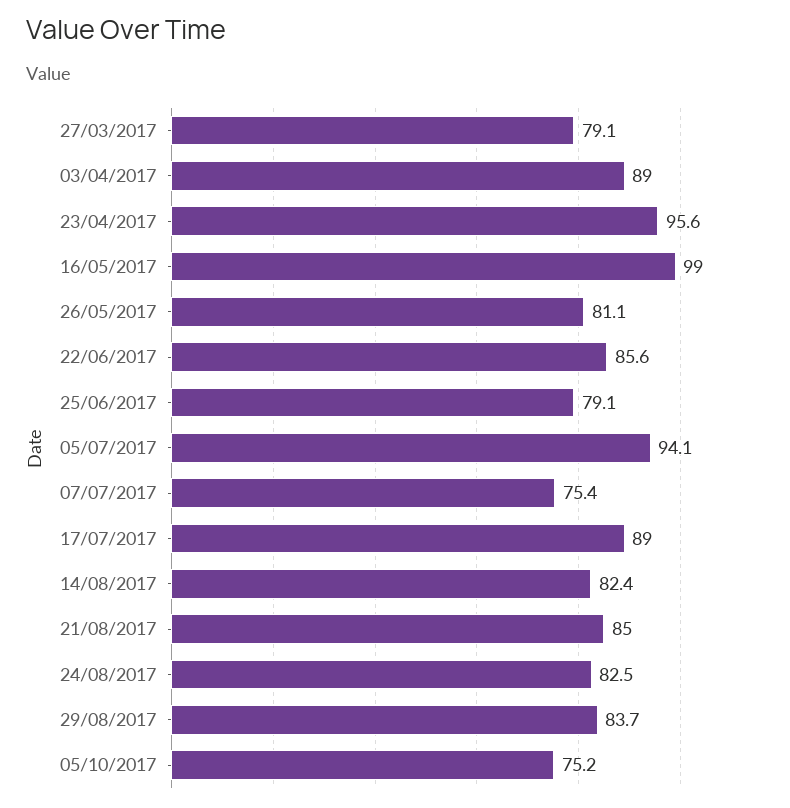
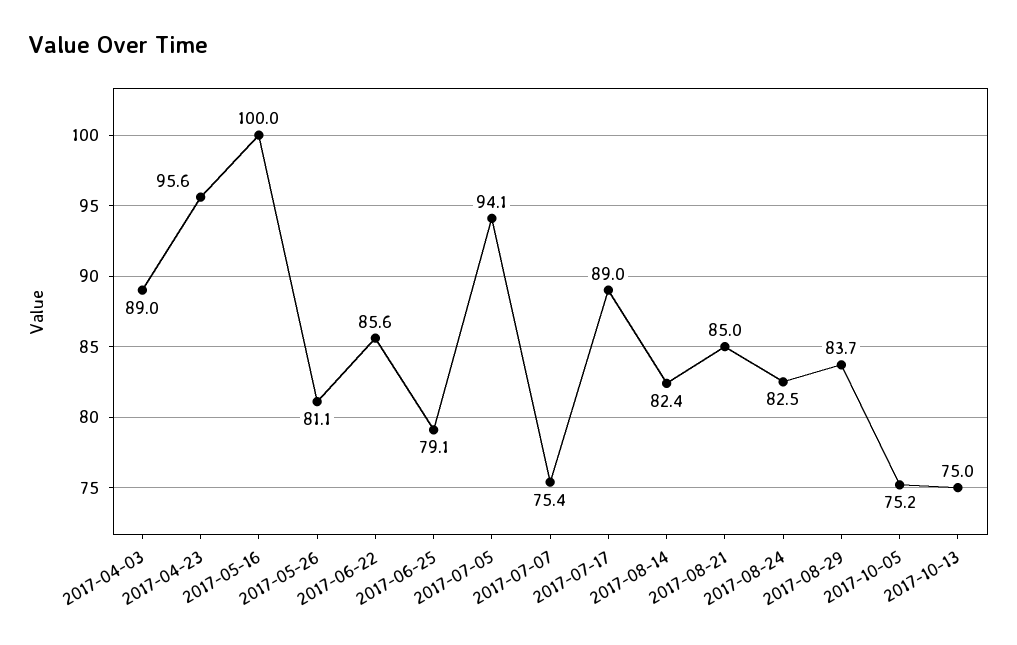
27/03/2017: 79.1 -> none
16/05/2017: 99 -> 100
2017-10-13: none -> 75

